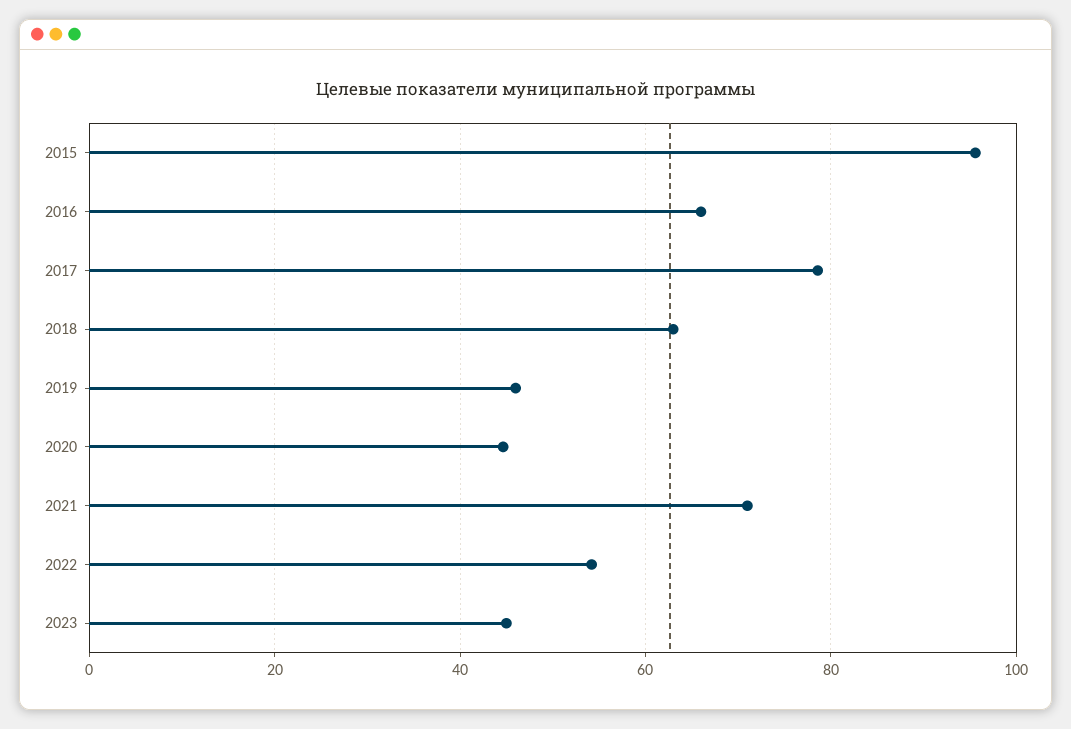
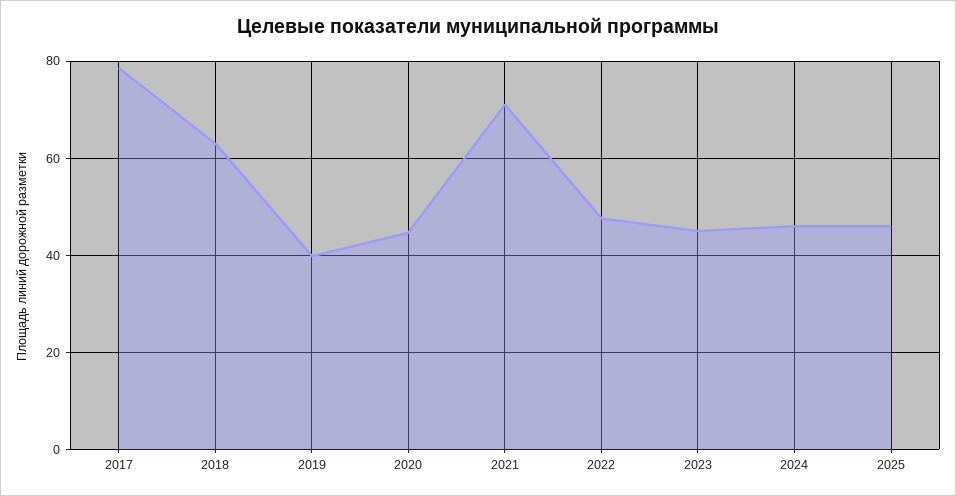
2015: 96 -> none
2016: 66 -> none
2019: 46 -> 40
2022: 54 -> 48
2024: none -> 46
2025: none -> 46

